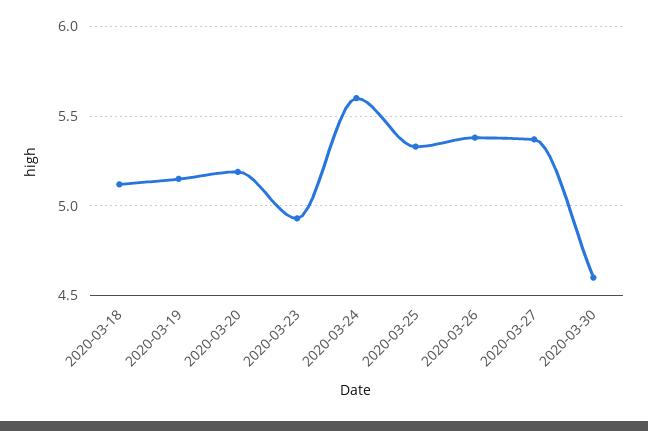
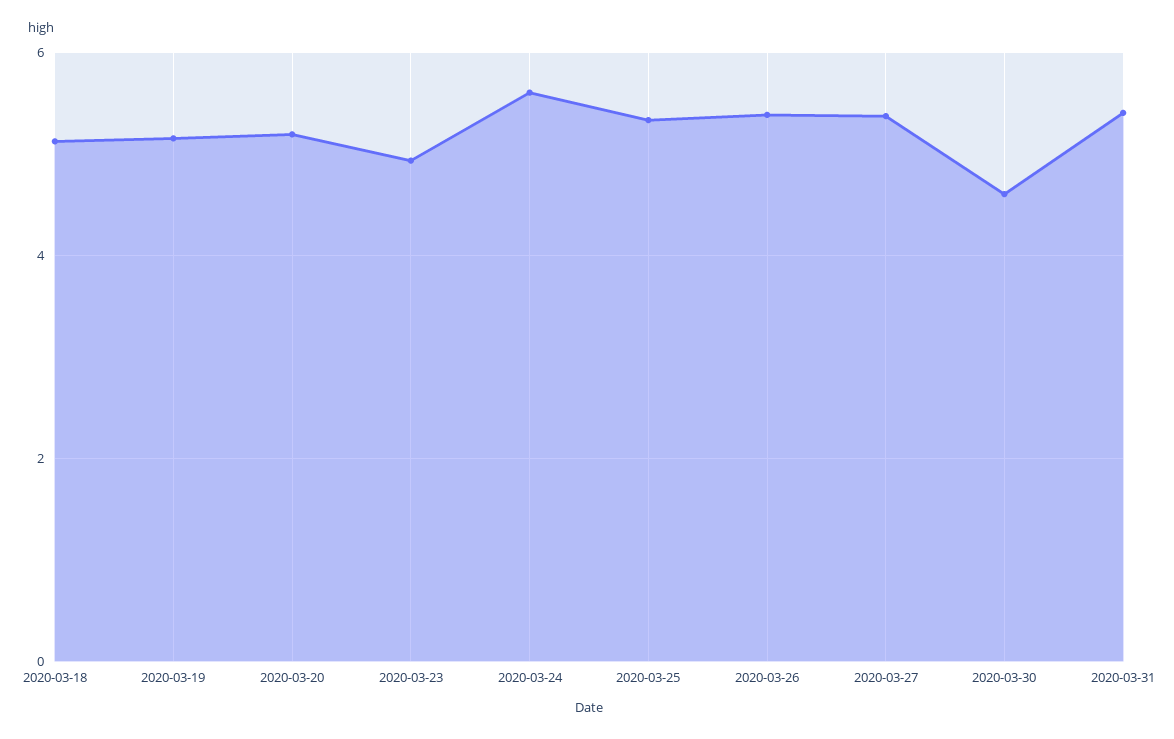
2020-03-31: none -> 5.4

